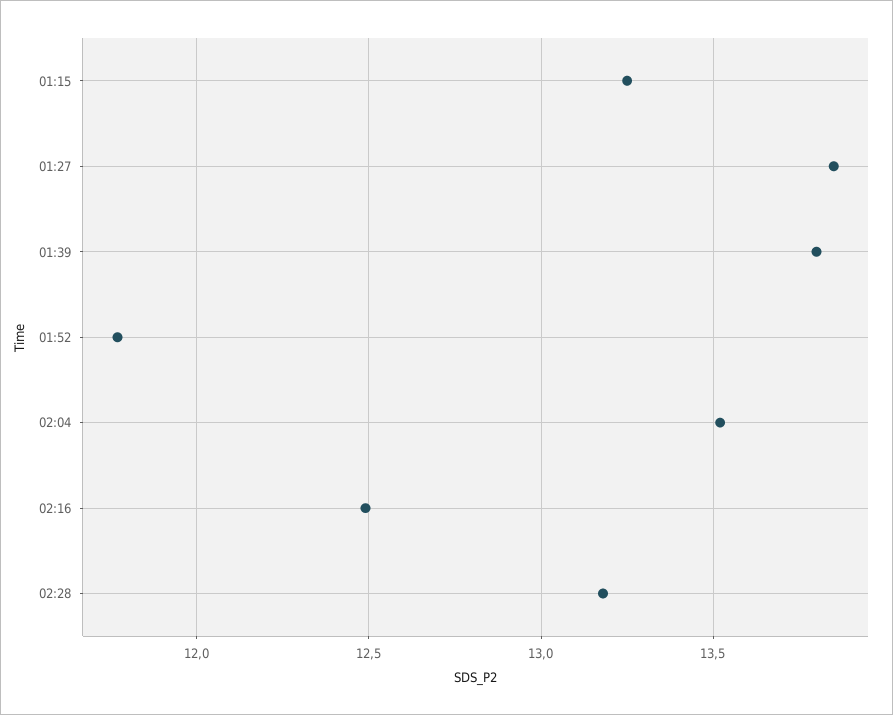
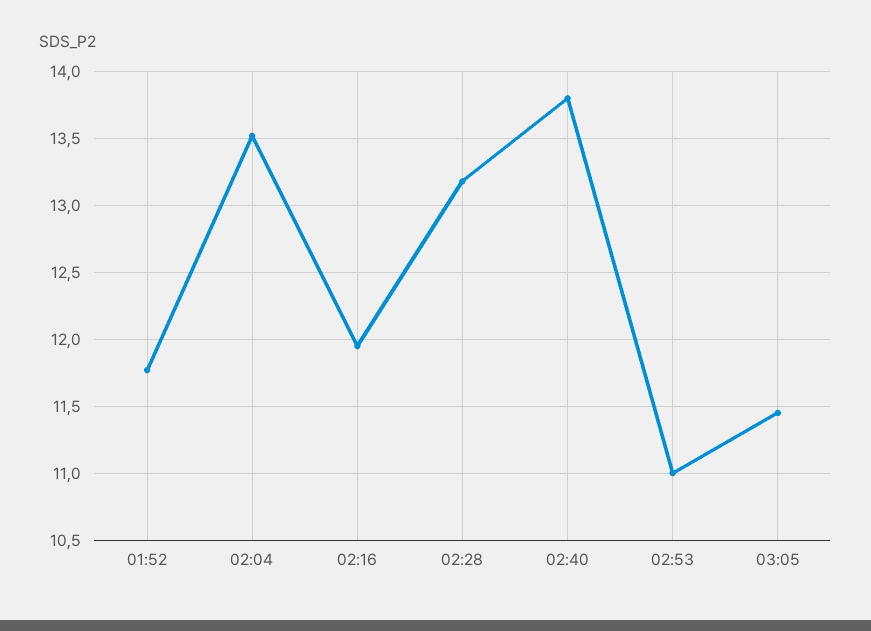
01:15: 13.25 -> none
01:27: 13.85 -> none
01:39: 13.8 -> none
02:16: 12.5 -> 11.95
02:40: none -> 13.8
02:53: none -> 11
03:05: none -> 11.45

